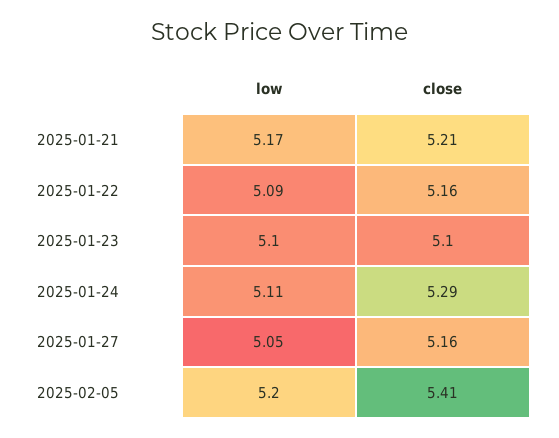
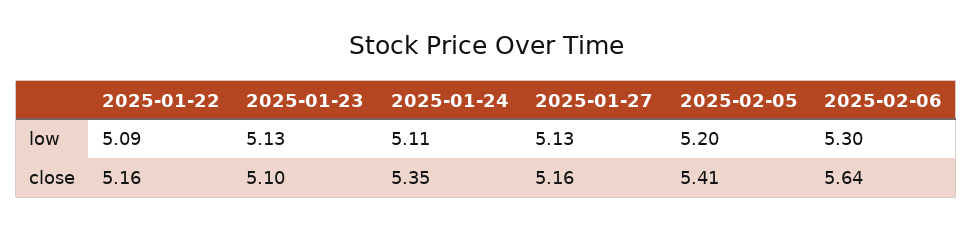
low, 2025-01-21: 5.17 -> none
close, 2025-01-21: 5.21 -> none
low, 2025-01-23: 5.1 -> 5.13
close, 2025-01-24: 5.29 -> 5.35
low, 2025-01-27: 5.05 -> 5.13
low, 2025-02-06: none -> 5.3
close, 2025-02-06: none -> 5.64

